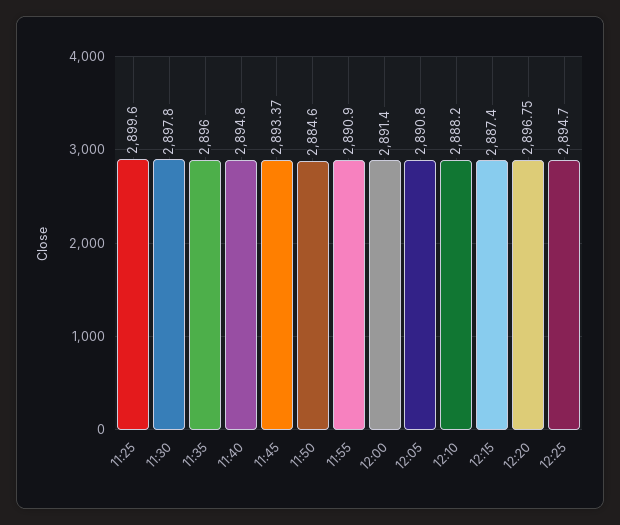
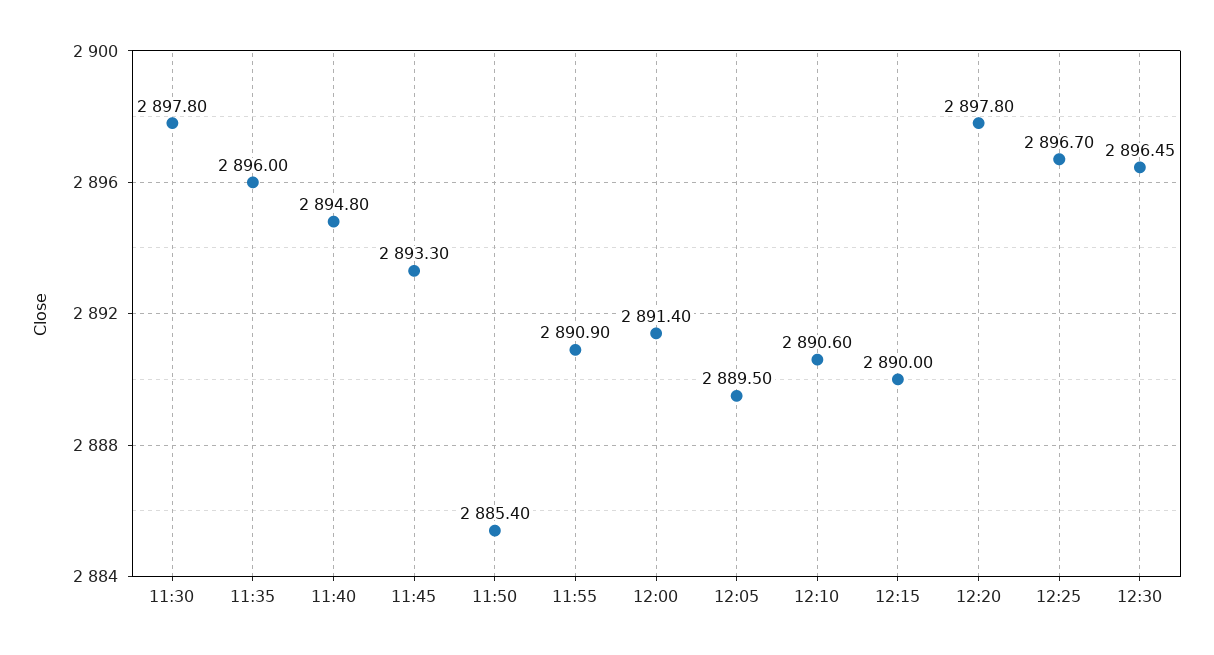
11:25: 2899.6 -> none
11:45: 2893.37 -> 2893.3
11:50: 2884.6 -> 2885.4
12:05: 2890.8 -> 2889.5
12:10: 2888.2 -> 2890.6
12:15: 2887.4 -> 2890
12:20: 2896.75 -> 2897.8
12:25: 2894.7 -> 2896.7
12:30: none -> 2896.45

